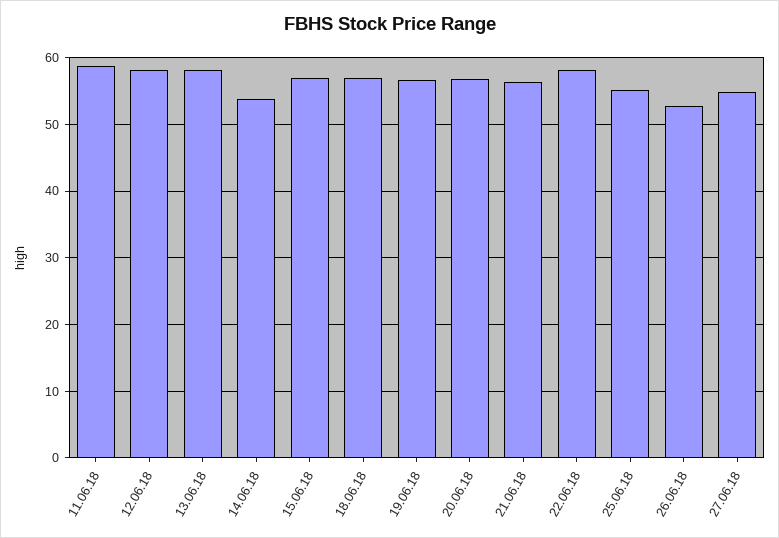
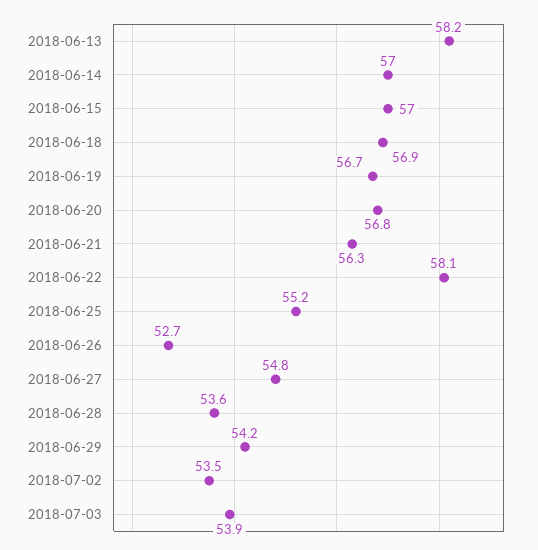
11.06.18: 59 -> none
12.06.18: 58 -> none
14.06.18: 54 -> 57
2018-06-28: none -> 53.6
2018-06-29: none -> 54.2
2018-07-02: none -> 53.5
2018-07-03: none -> 53.9

